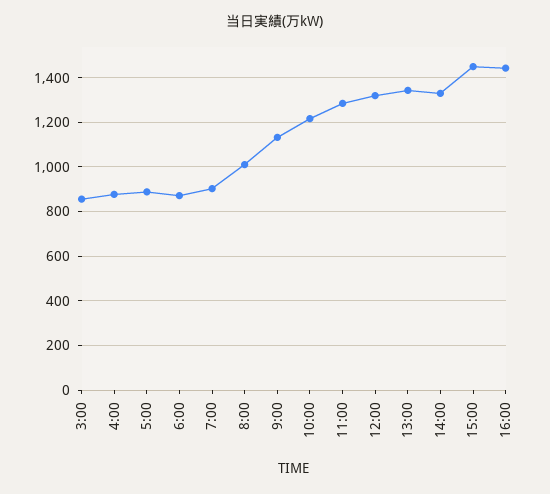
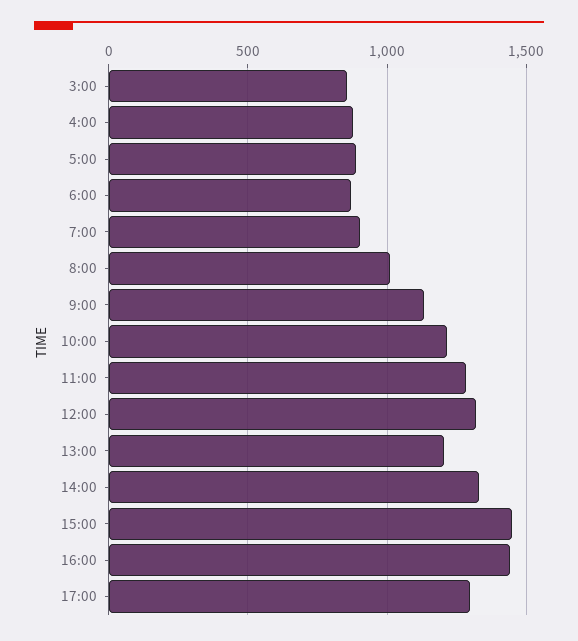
13:00: 1350 -> 1200
17:00: none -> 1300

